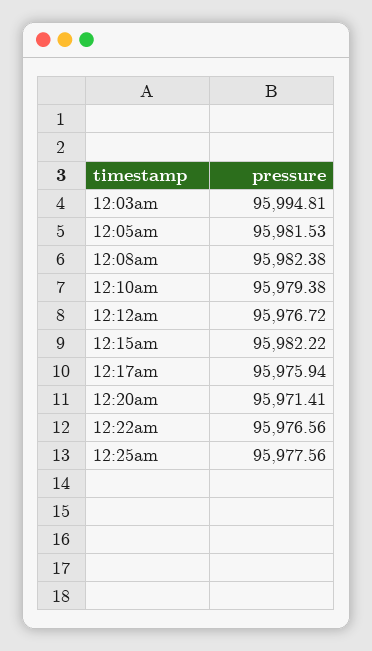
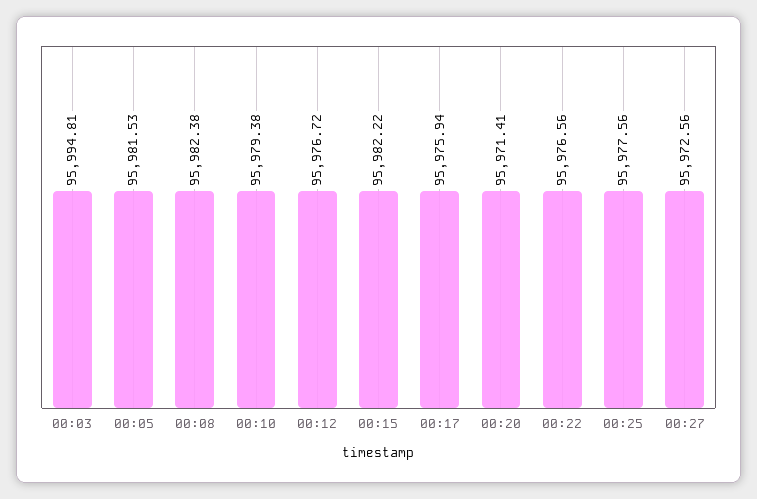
00:27: none -> 95972.56

